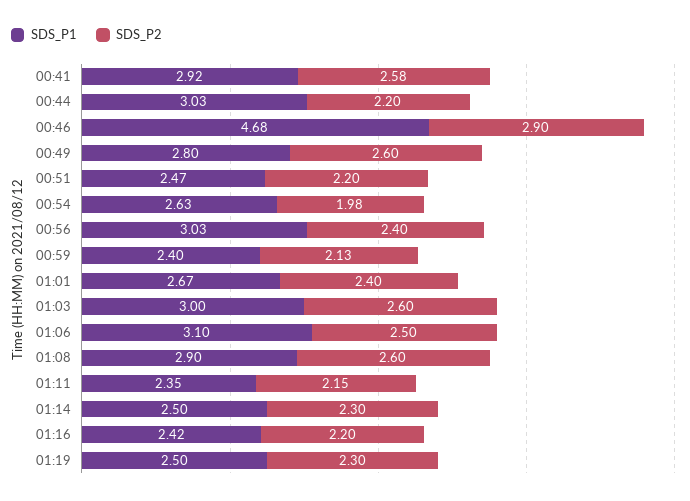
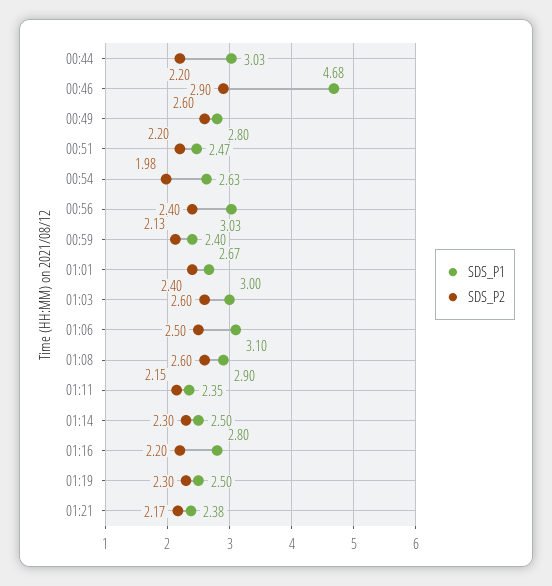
SDS_P1, 00:41: 2.92 -> none
SDS_P2, 00:41: 2.58 -> none
SDS_P1, 01:16: 2.42 -> 2.8
SDS_P1, 01:21: none -> 2.38
SDS_P2, 01:21: none -> 2.17

